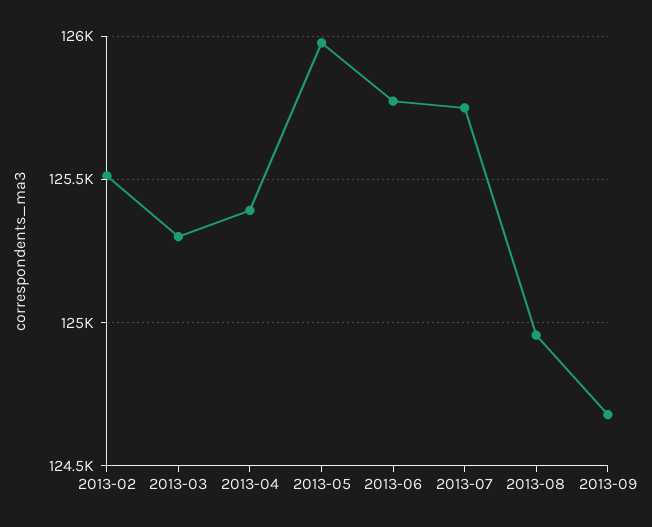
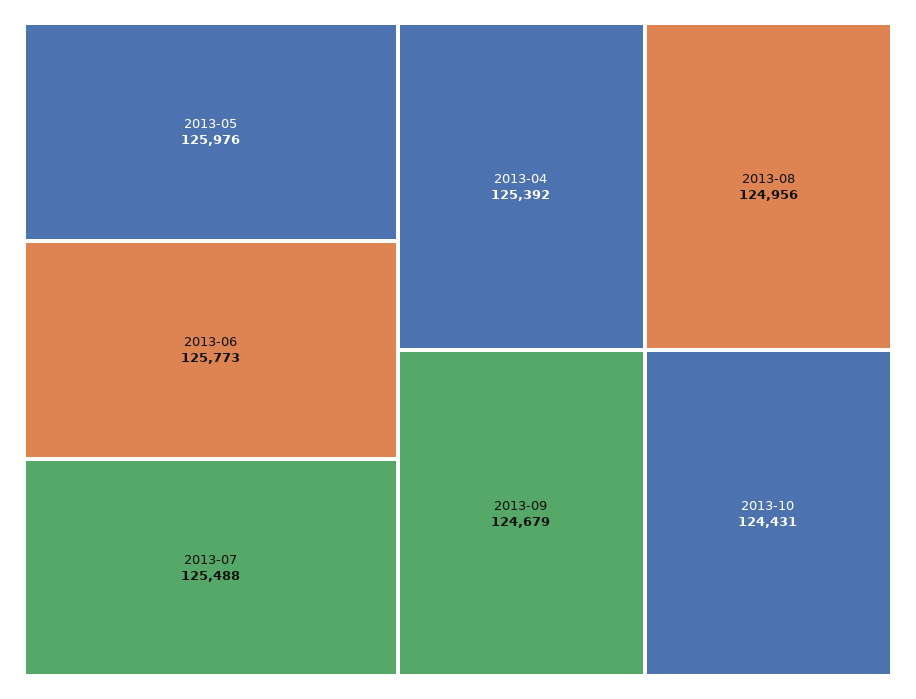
2013-02: 125500 -> none
2013-03: 125300 -> none
2013-07: 125750 -> 125488
2013-10: none -> 124431

